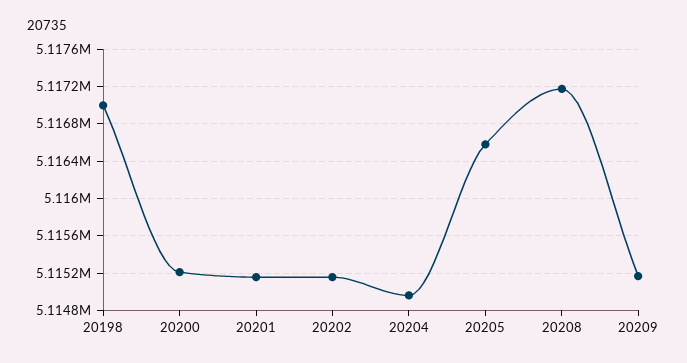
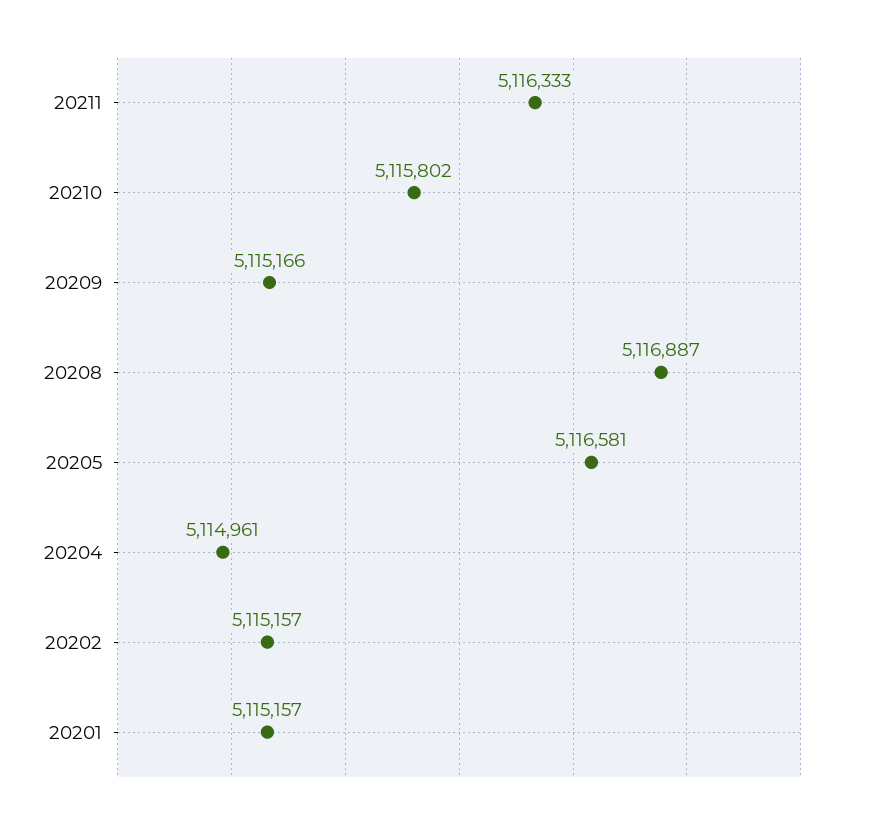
20198: 5117000 -> none
20200: 5115200 -> none
20208: 5117200 -> 5116887
20211: none -> 5116333
20210: none -> 5115802

